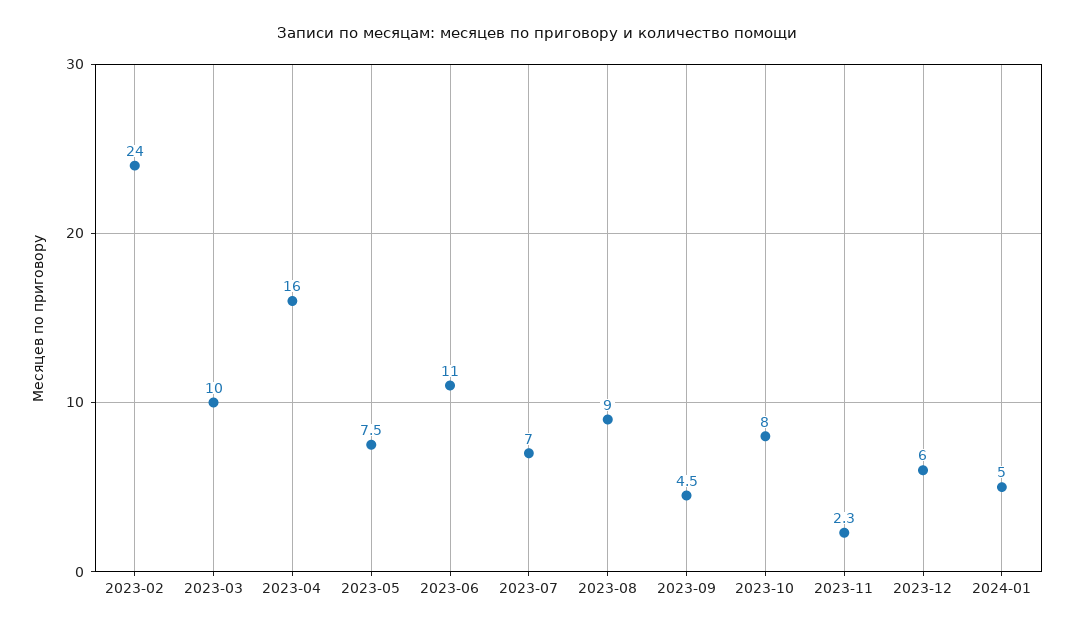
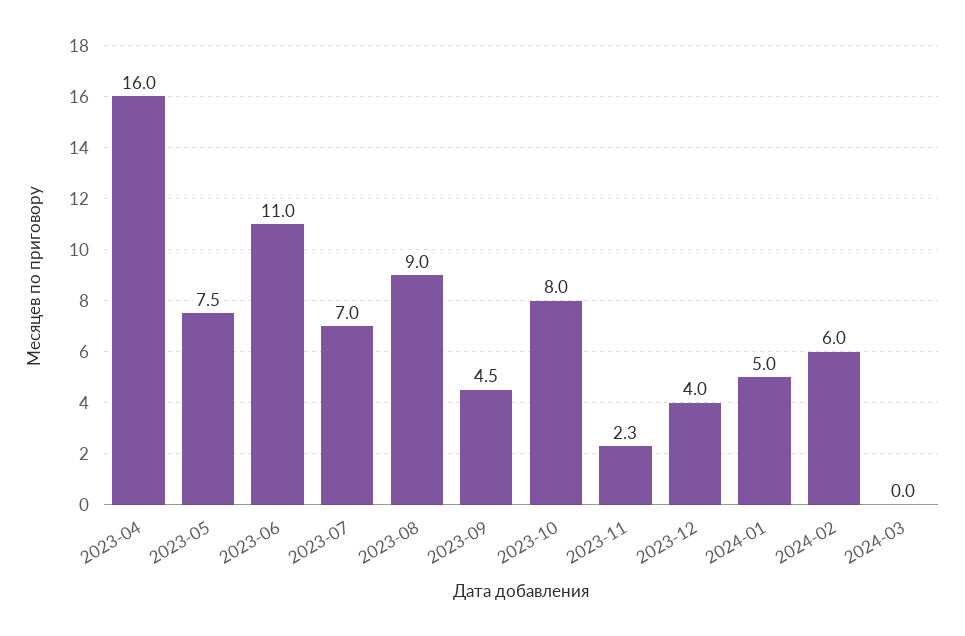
2023-02: 24 -> none
2023-03: 10 -> none
2023-12: 6 -> 4
2024-02: none -> 6
2024-03: none -> 0

